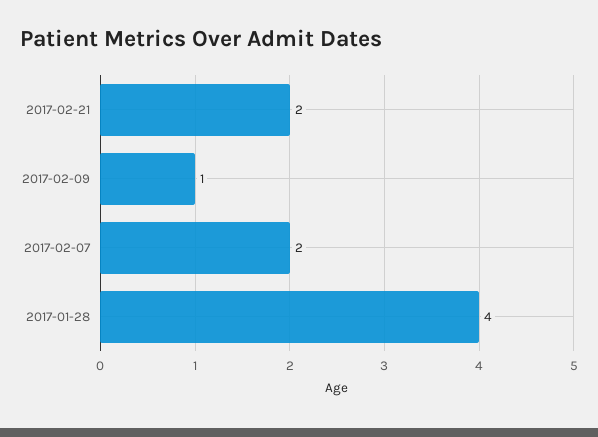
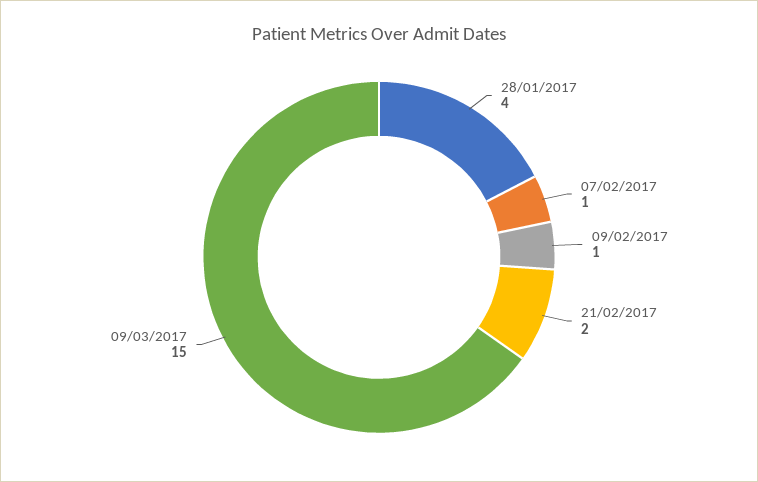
2017-02-07: 2 -> 1
09/03/2017: none -> 15

